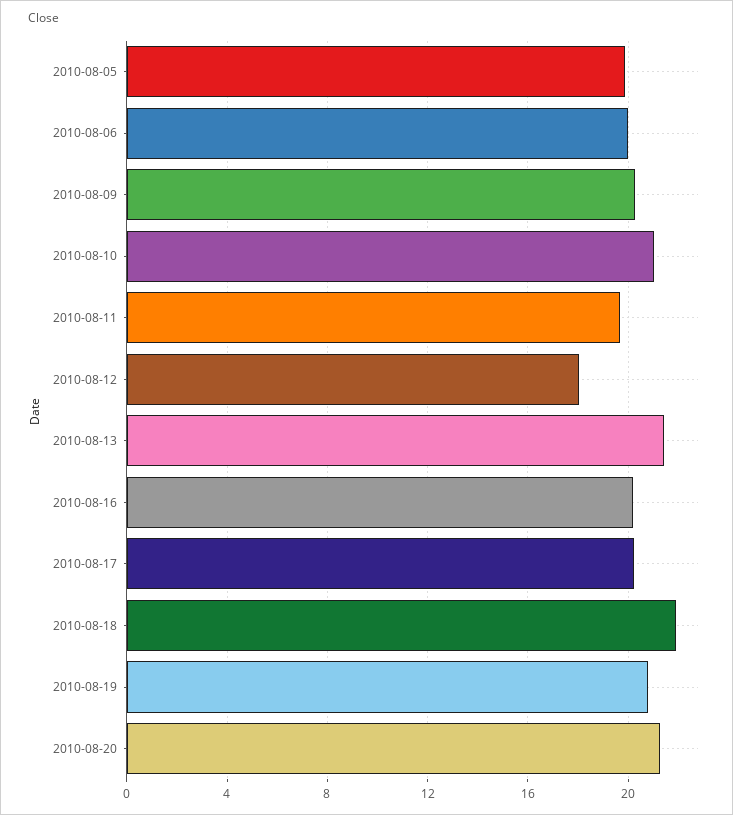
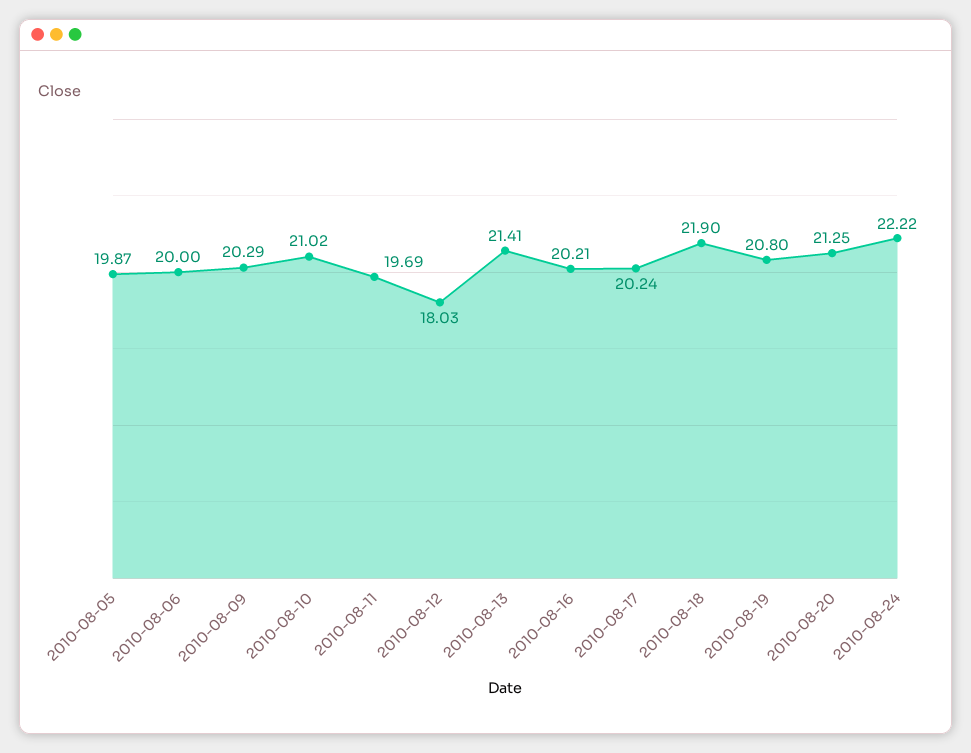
2010-08-24: none -> 22.22

